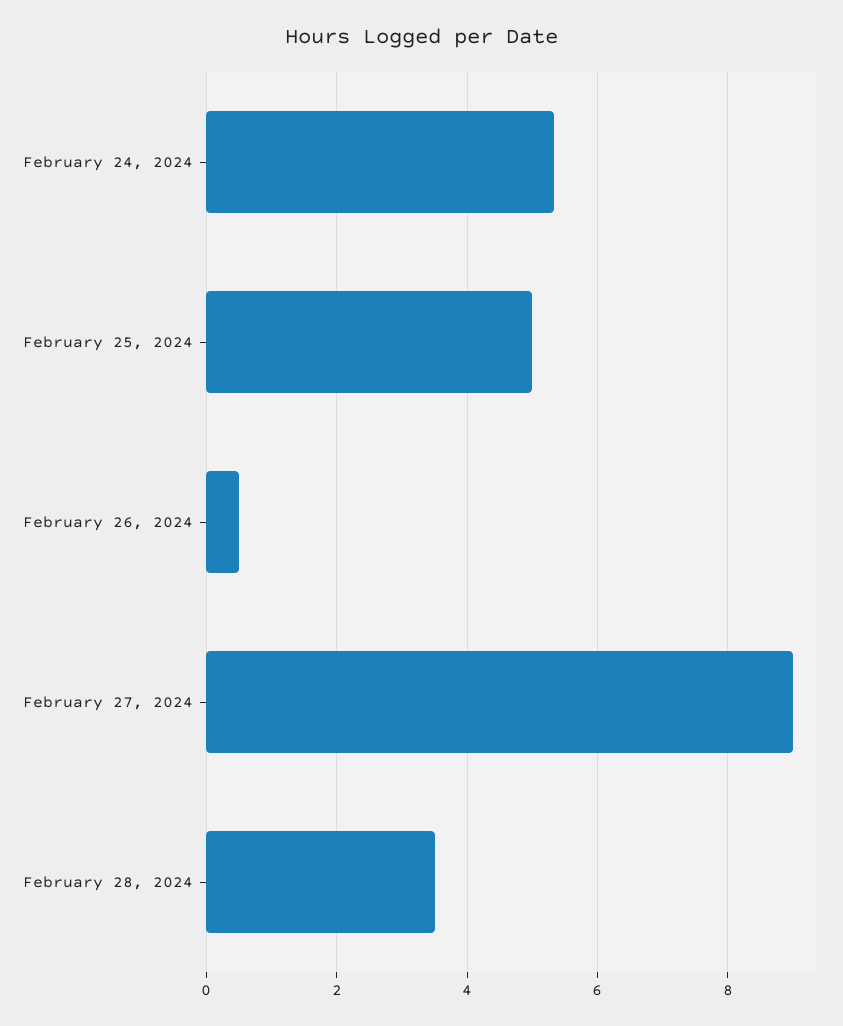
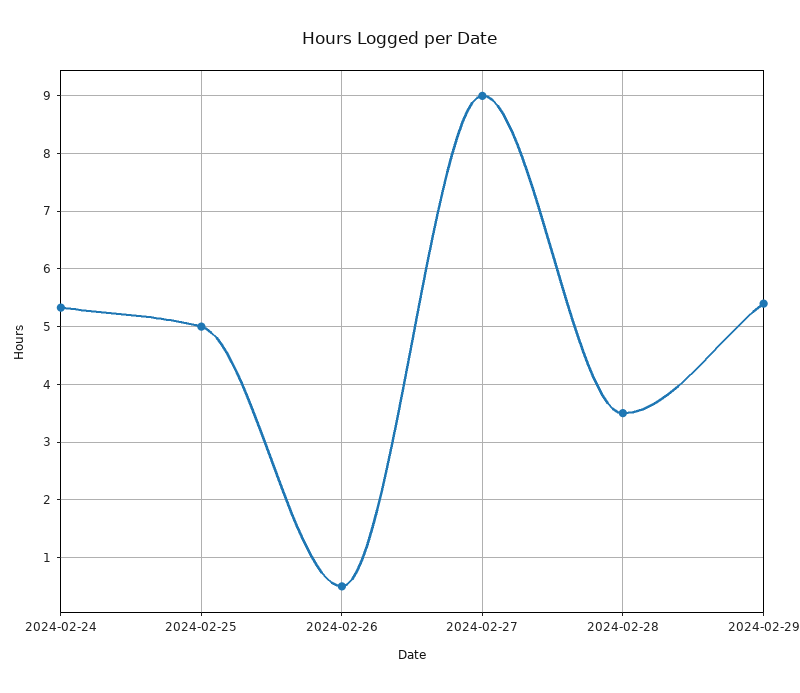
2024-02-29: none -> 5.4

